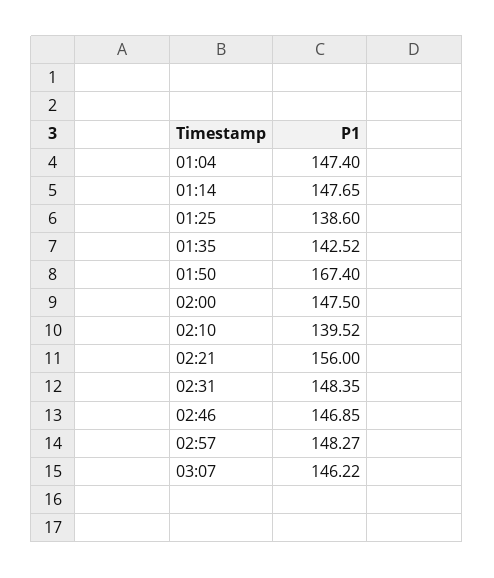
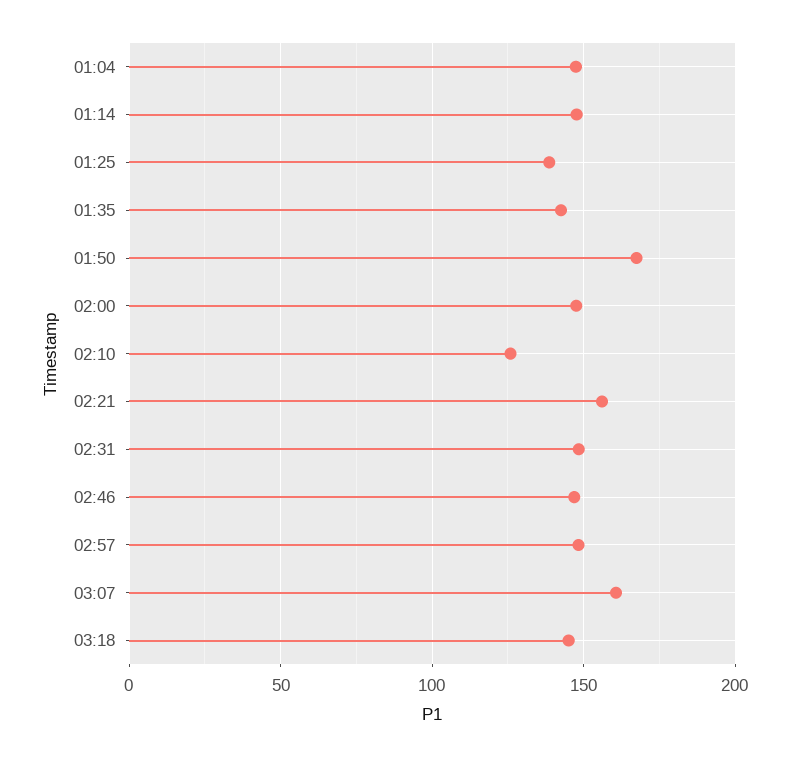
02:10: 139.52 -> 125
03:07: 146.22 -> 160
03:18: none -> 145

